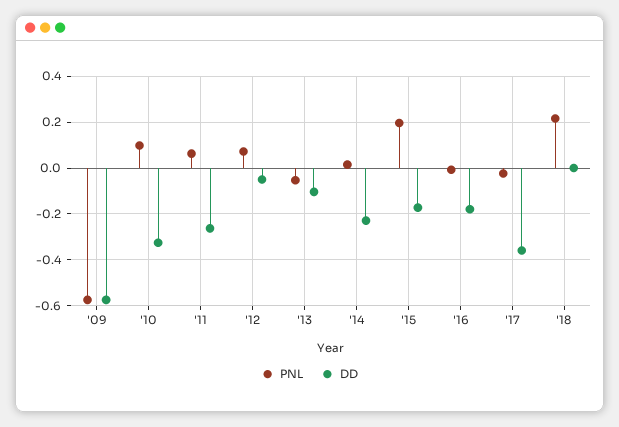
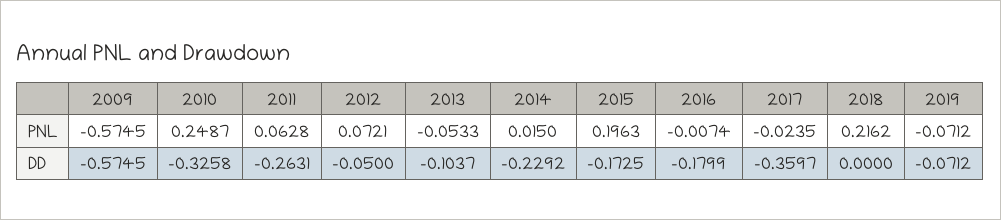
PNL, '10: 0.1 -> 0.2487
PNL, 2019: none -> -0.0712
DD, 2019: none -> -0.0712

